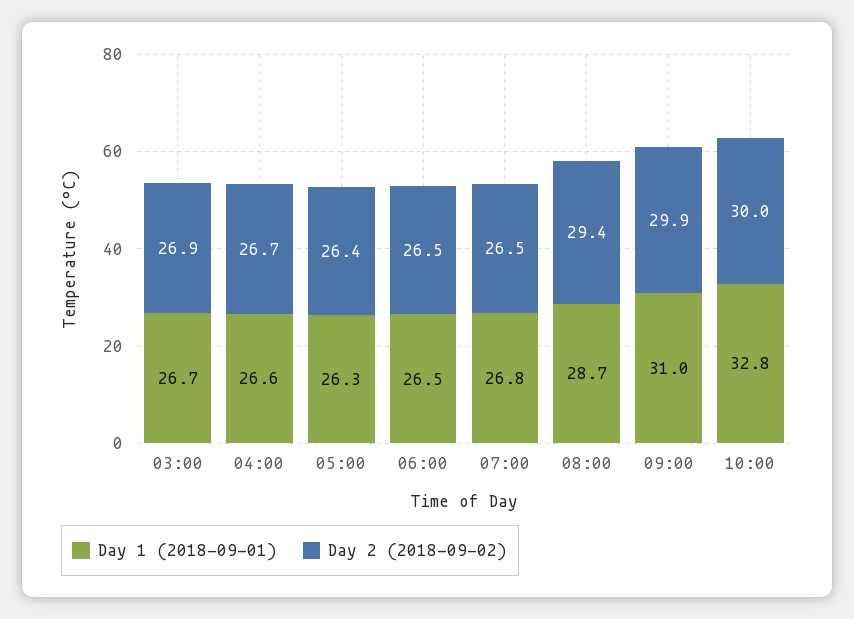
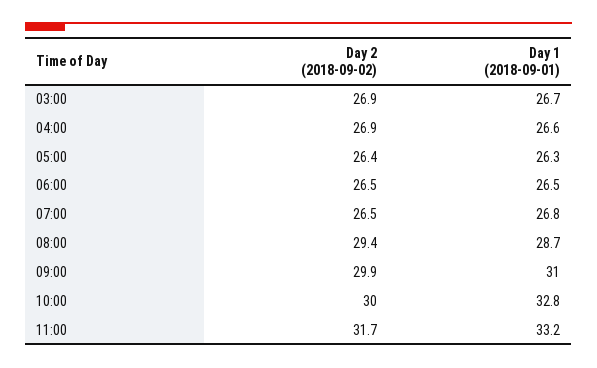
Day 2 (2018-09-02), 04:00: 26.7 -> 26.9
Day 2 (2018-09-02), 11:00: none -> 31.7
Day 1 (2018-09-01), 11:00: none -> 33.2

